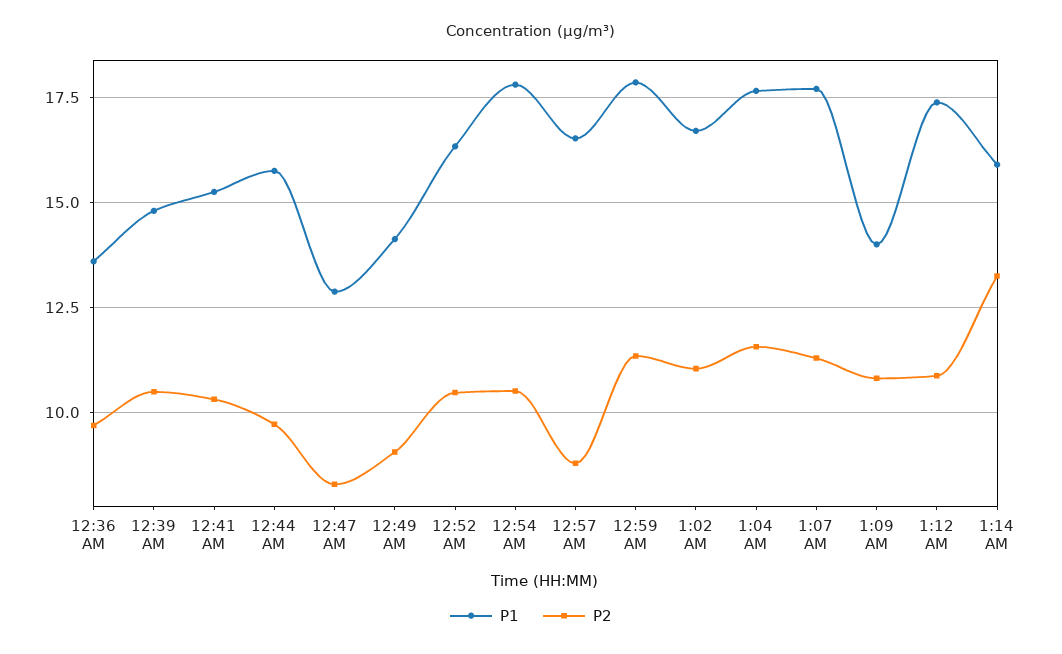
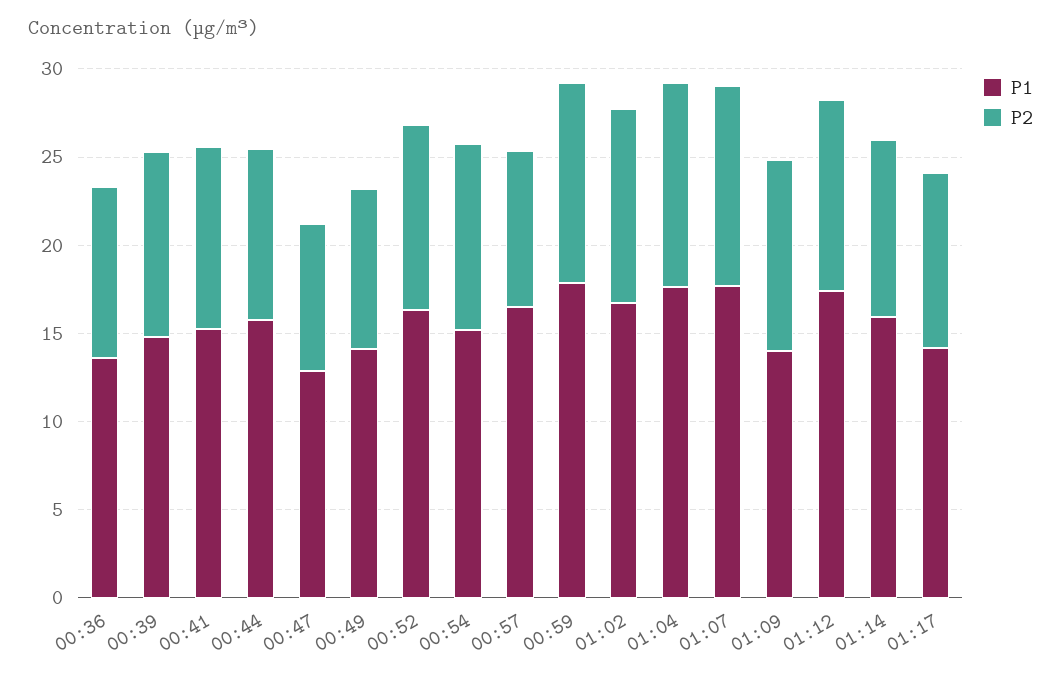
P1, 12:54 AM: 17.75 -> 15
P2, 1:14 AM: 13.25 -> 10
P1, 01:17: none -> 14
P2, 01:17: none -> 10

